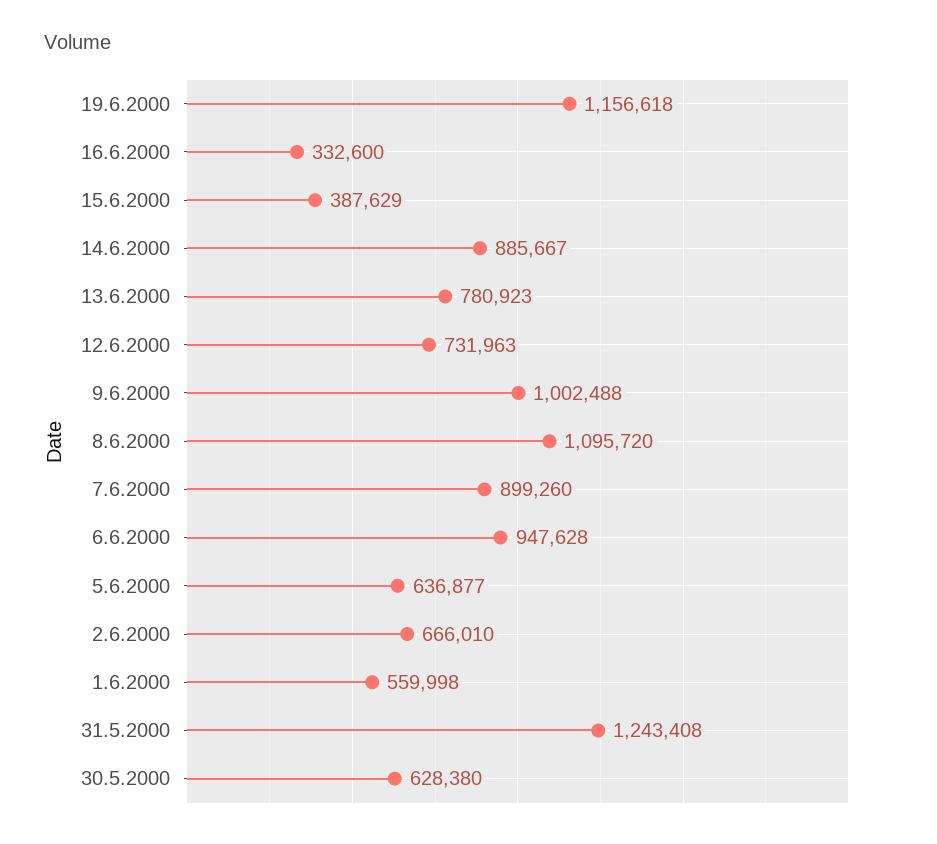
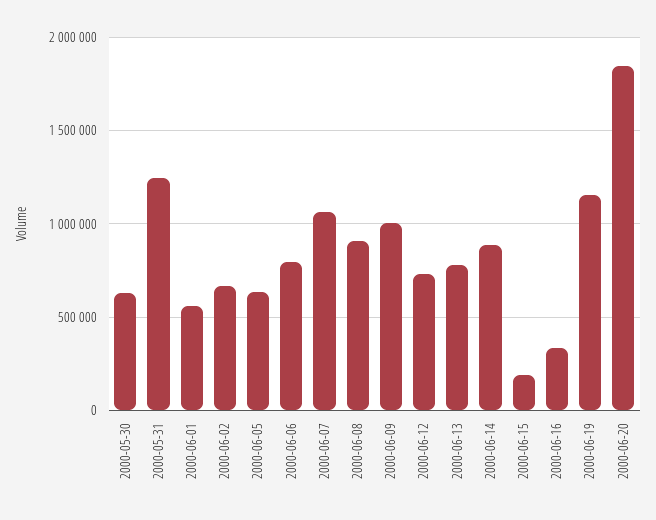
15.6.2000: 387629 -> 200000
8.6.2000: 1095720 -> 900000
7.6.2000: 899260 -> 1050000
6.6.2000: 947628 -> 800000
2000-06-20: none -> 1850000

